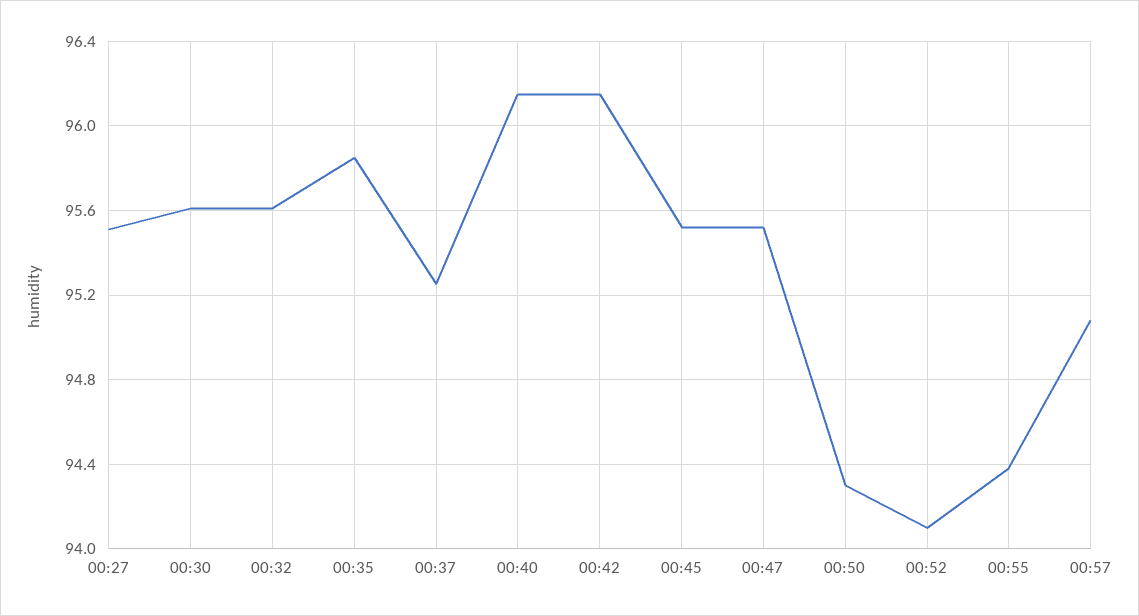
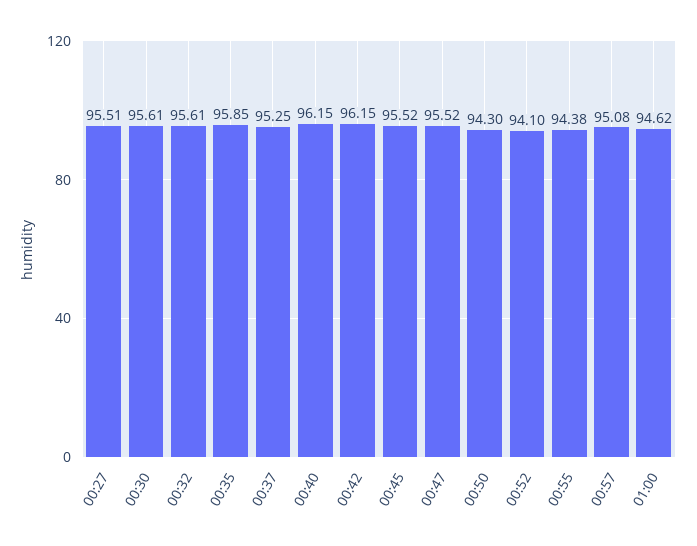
01:00: none -> 94.62

